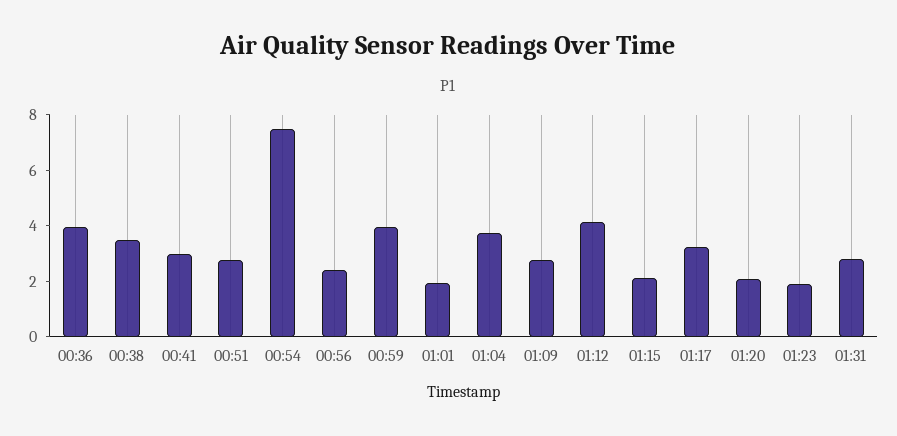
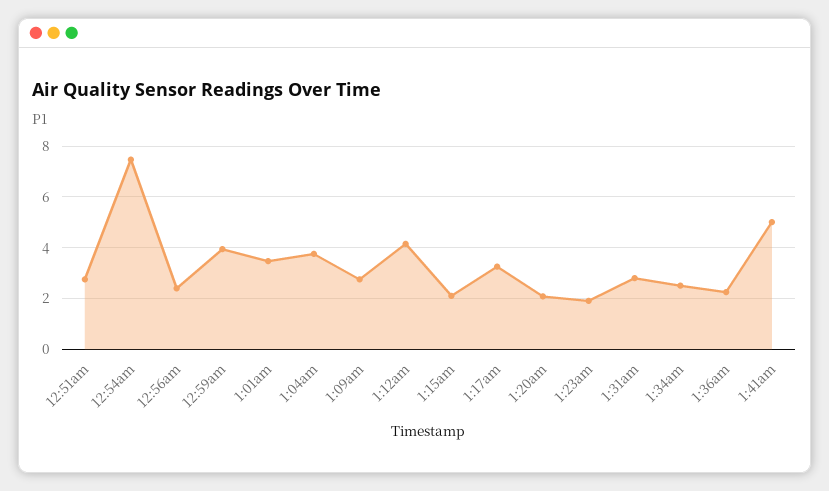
00:36: 4 -> none
00:38: 3.5 -> none
00:41: 3 -> none
01:01: 2 -> 3.5
1:34am: none -> 2.5
1:36am: none -> 2.25
1:41am: none -> 5

